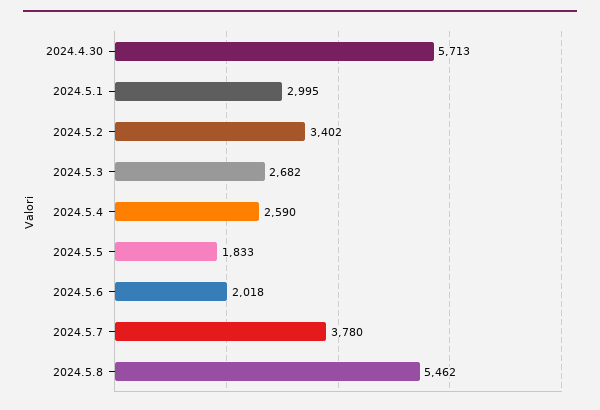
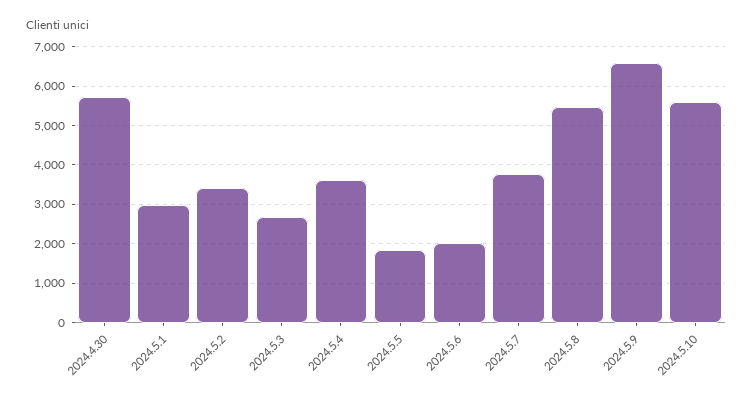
2024.5.4: 2590 -> 3600
2024.5.9: none -> 6600
2024.5.10: none -> 5600

